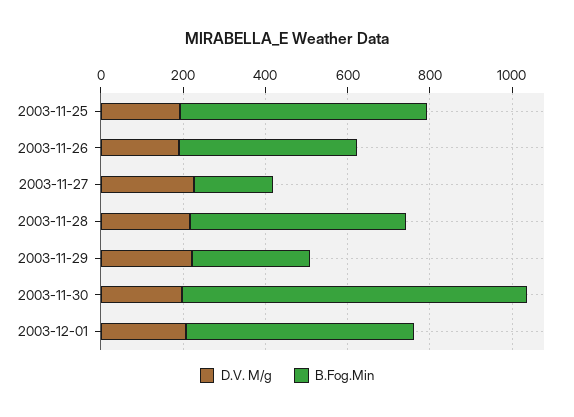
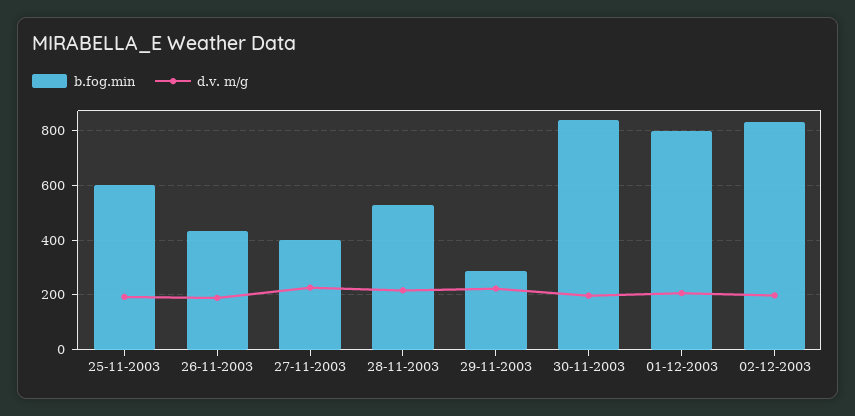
B.Fog.Min, 2003-11-27: 200 -> 400
B.Fog.Min, 2003-12-01: 550 -> 800
B.Fog.Min, 02-12-2003: none -> 825
D.V. M/g, 02-12-2003: none -> 200

